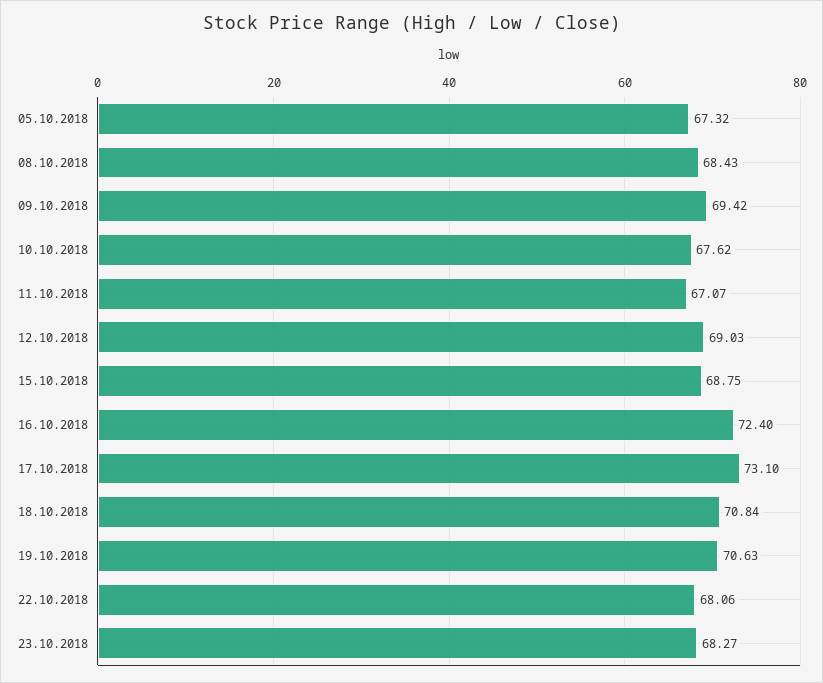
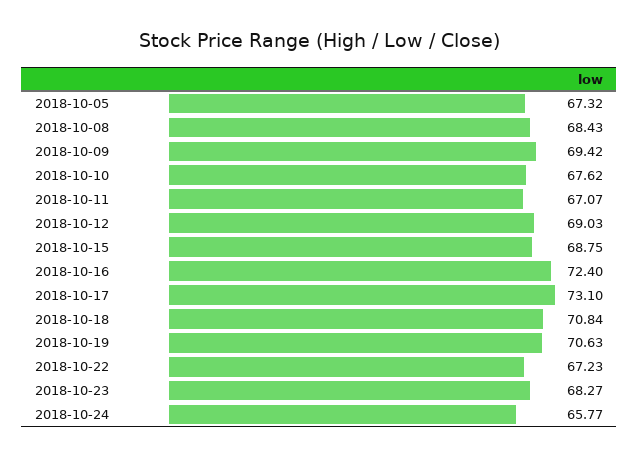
22.10.2018: 68.06 -> 67.23
2018-10-24: none -> 65.77

